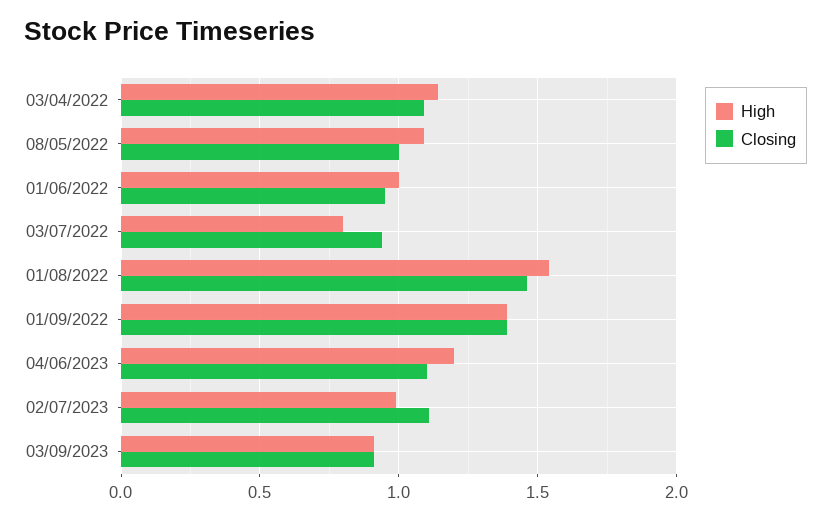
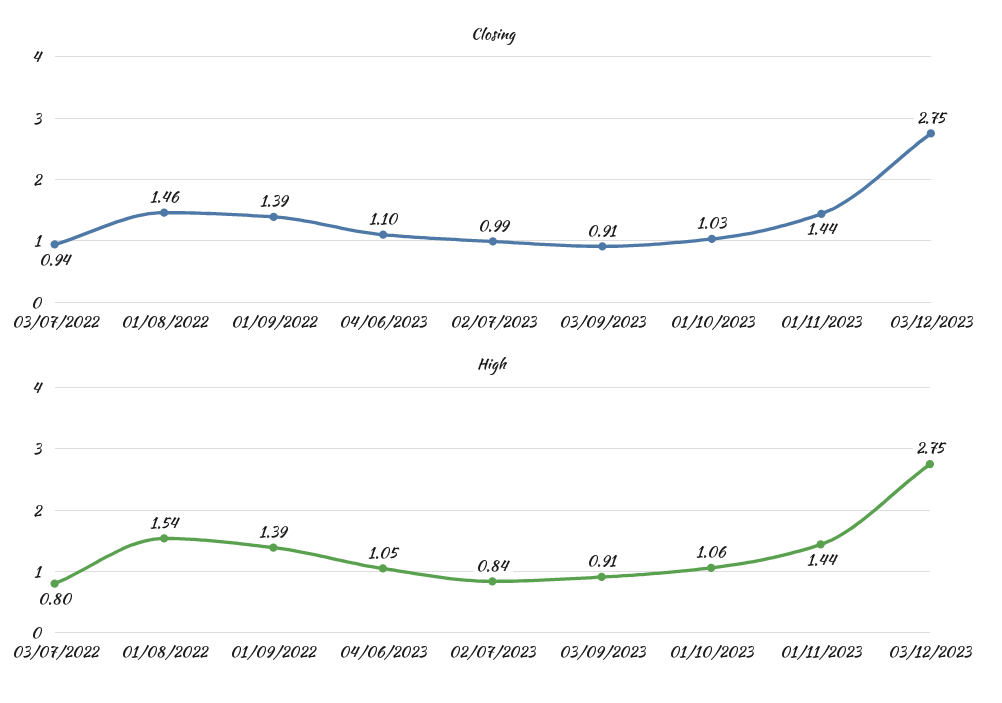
High, 03/04/2022: 1.15 -> none
Closing, 03/04/2022: 1.1 -> none
High, 08/05/2022: 1.1 -> none
Closing, 08/05/2022: 1 -> none
High, 01/06/2022: 1 -> none
Closing, 01/06/2022: 0.95 -> none
High, 04/06/2023: 1.2 -> 1.05
High, 02/07/2023: 1 -> 0.84
Closing, 02/07/2023: 1.1 -> 0.99
Closing, 01/10/2023: none -> 1.03
Closing, 01/11/2023: none -> 1.44
Closing, 03/12/2023: none -> 2.75
High, 01/10/2023: none -> 1.06
High, 01/11/2023: none -> 1.44
High, 03/12/2023: none -> 2.75

